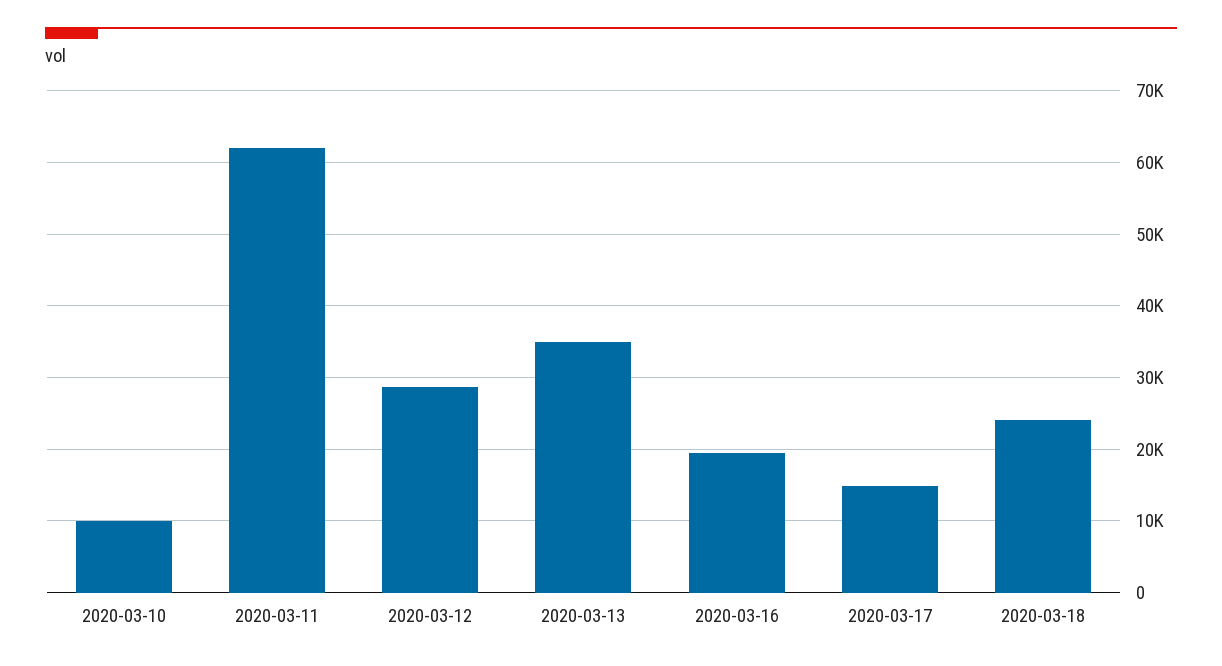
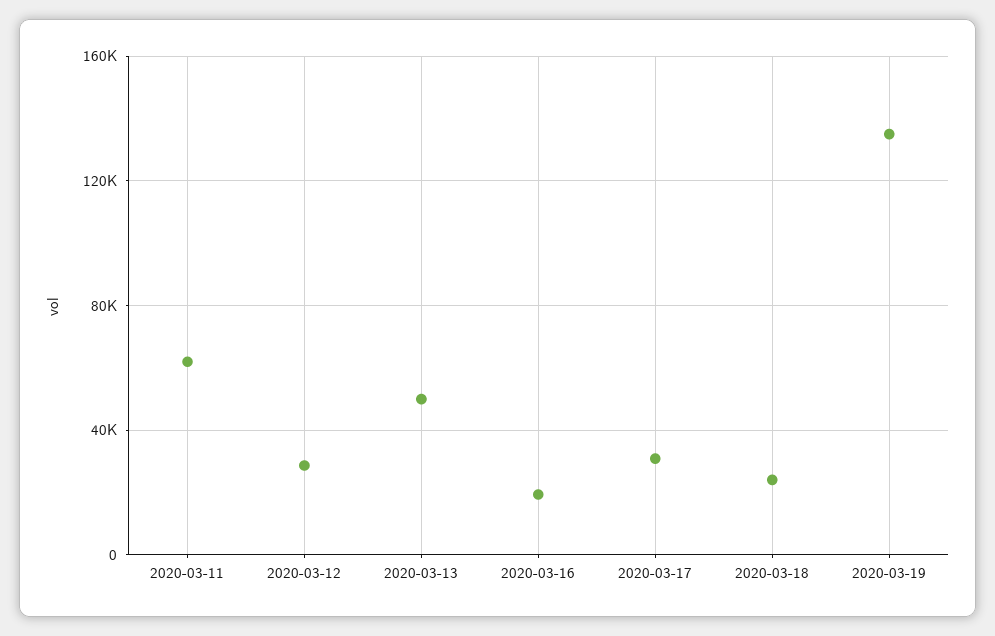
2020-03-10: 10000 -> none
2020-03-13: 35000 -> 50000
2020-03-17: 15000 -> 30000
2020-03-19: none -> 135000

